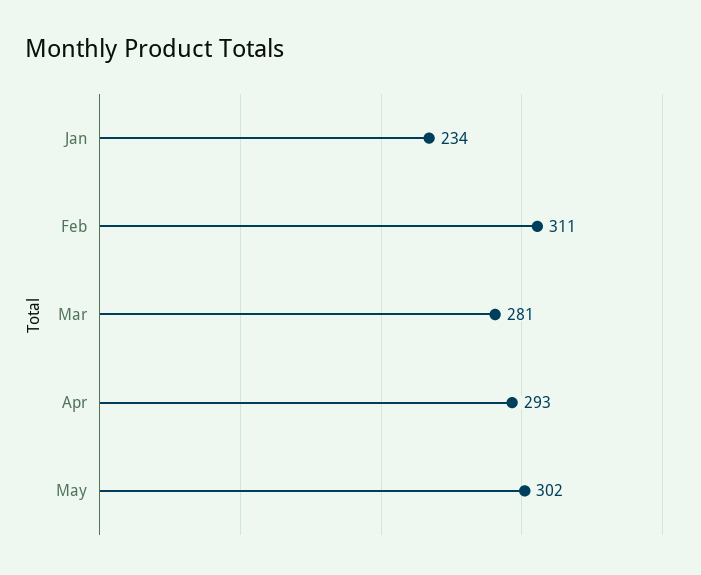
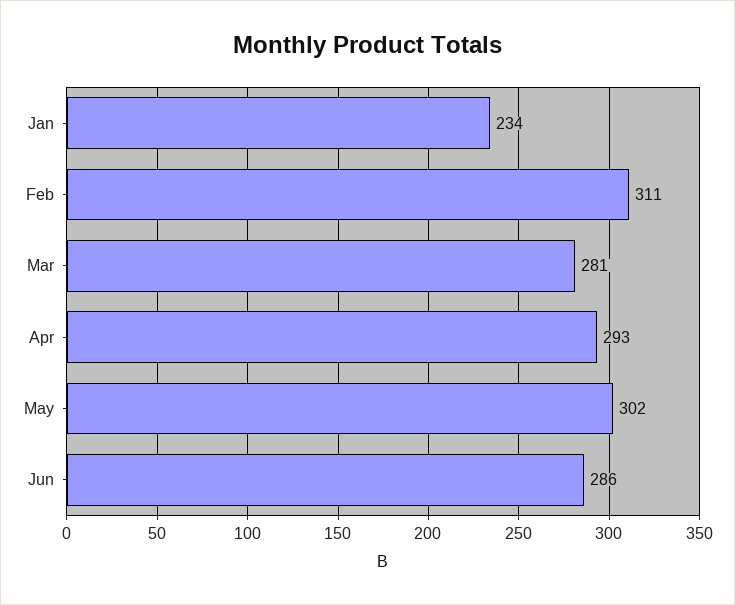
Jun: none -> 286

